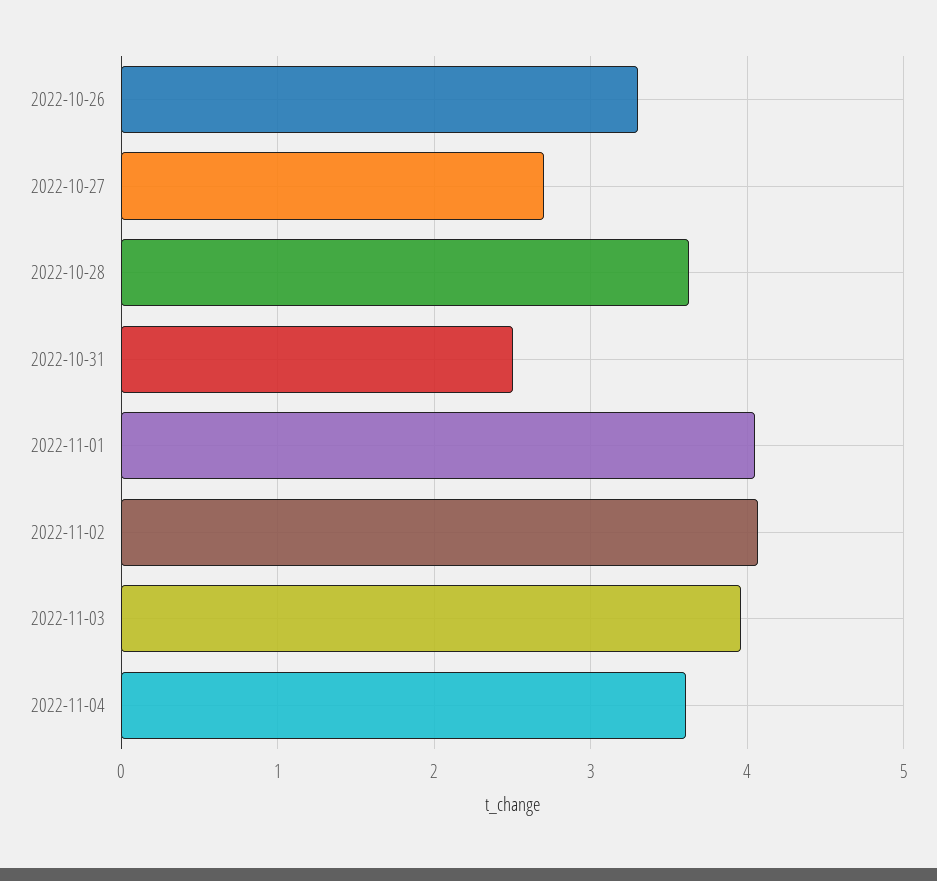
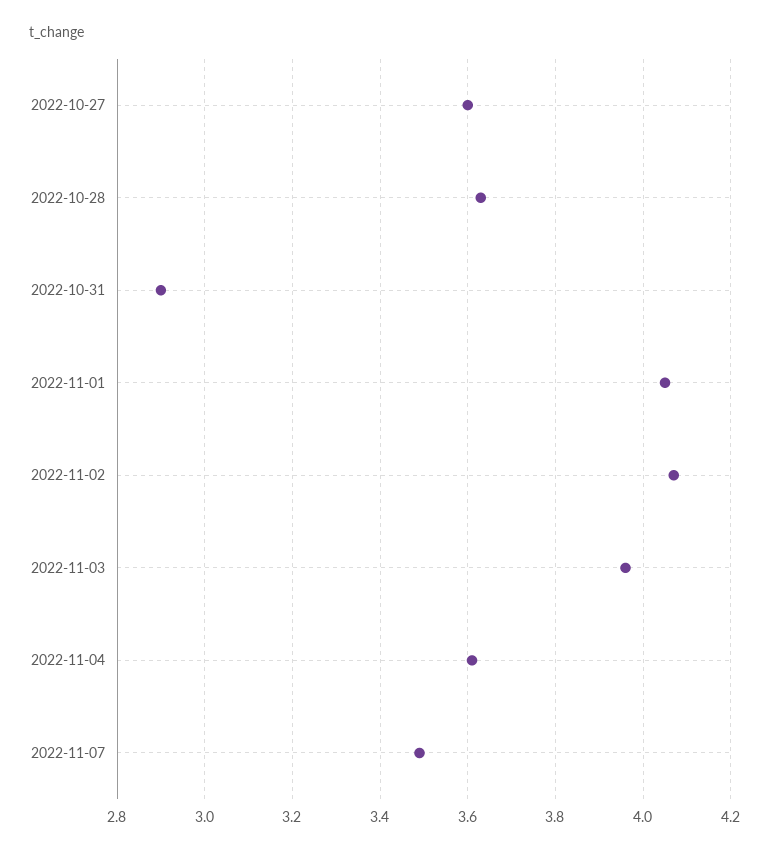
2022-10-26: 3.3 -> none
2022-10-27: 2.7 -> 3.6
2022-10-31: 2.5 -> 2.9
2022-11-07: none -> 3.5

